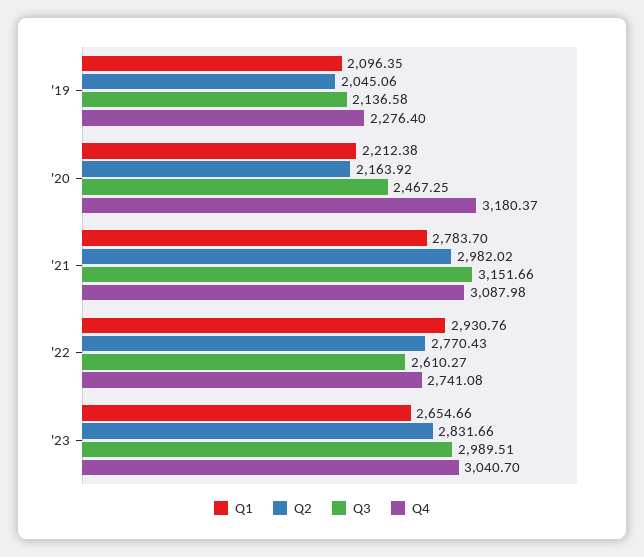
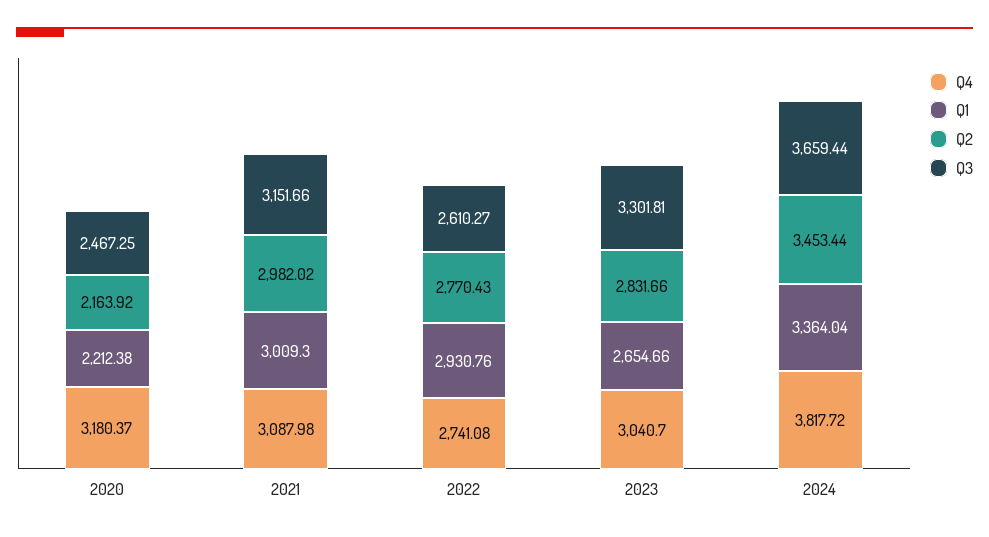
Q1, '19: 2096.35 -> none
Q2, '19: 2045.06 -> none
Q3, '19: 2136.58 -> none
Q4, '19: 2276.4 -> none
Q1, '21: 2783.7 -> 3009.3
Q3, '23: 2989.51 -> 3301.81
Q4, 2024: none -> 3817.72
Q1, 2024: none -> 3364.04
Q2, 2024: none -> 3453.44
Q3, 2024: none -> 3659.44

